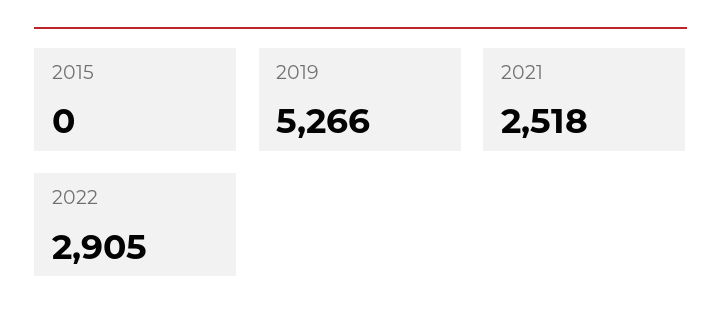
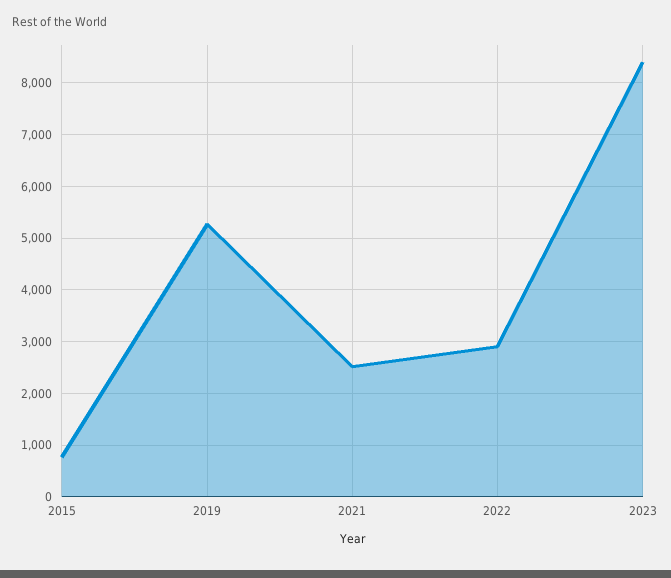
2015: 0 -> 800
2023: none -> 8400

